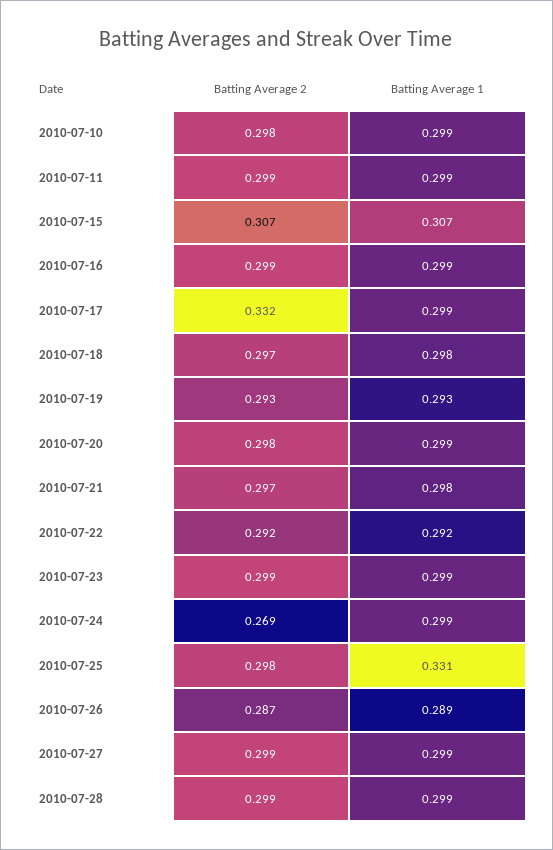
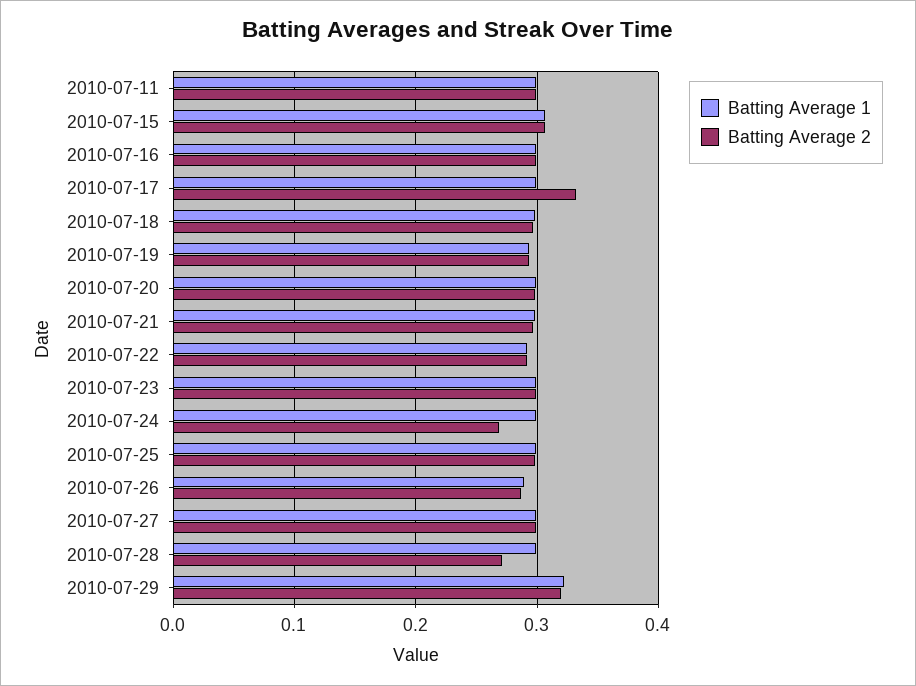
Batting Average 2, 2010-07-10: 0.298 -> none
Batting Average 1, 2010-07-10: 0.299 -> none
Batting Average 1, 2010-07-25: 0.331 -> 0.3
Batting Average 2, 2010-07-28: 0.299 -> 0.27
Batting Average 1, 2010-07-29: none -> 0.32
Batting Average 2, 2010-07-29: none -> 0.32

